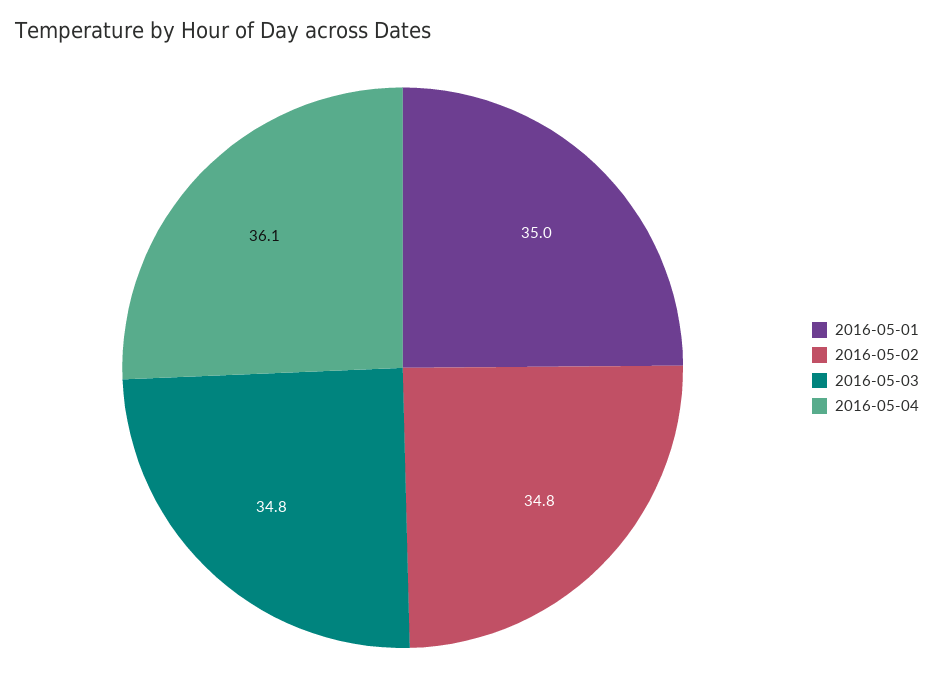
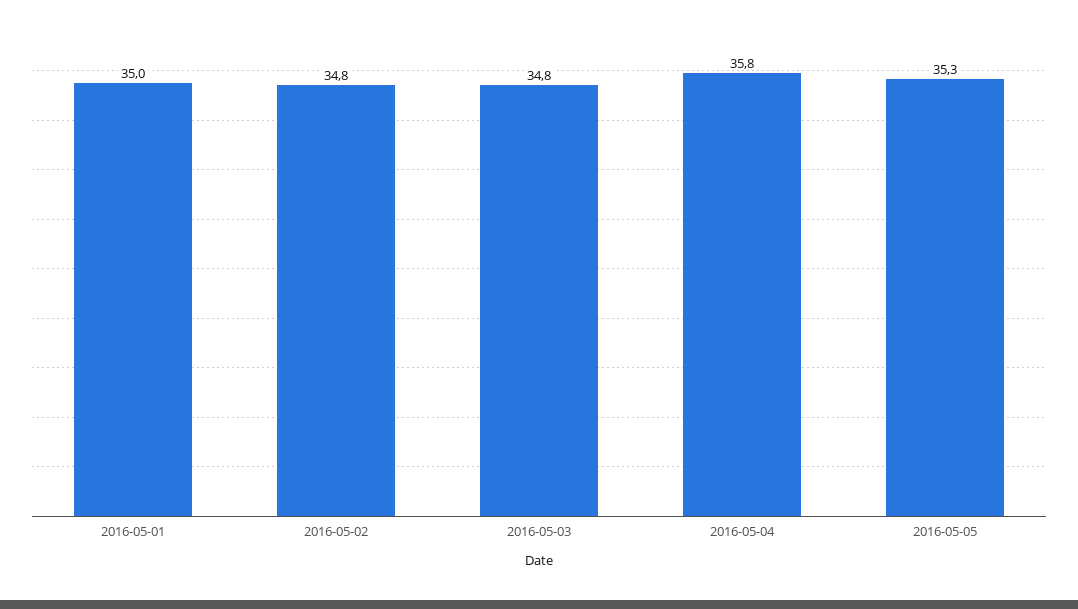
2016-05-04: 36.1 -> 35.8
2016-05-05: none -> 35.3

